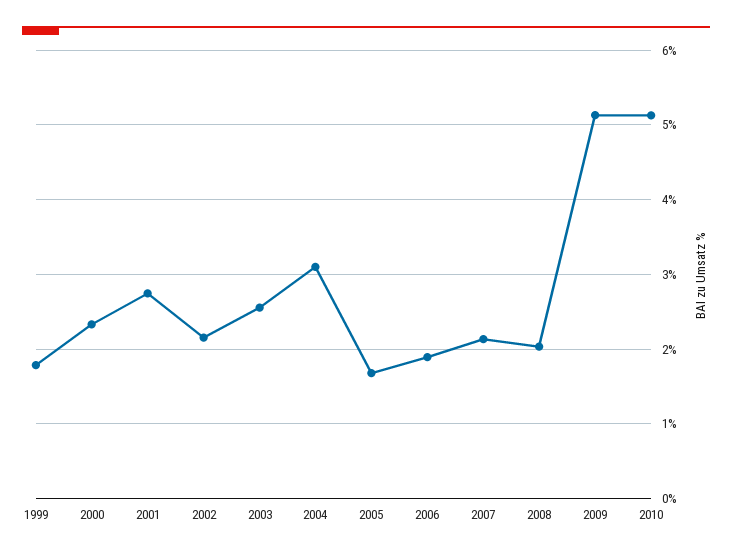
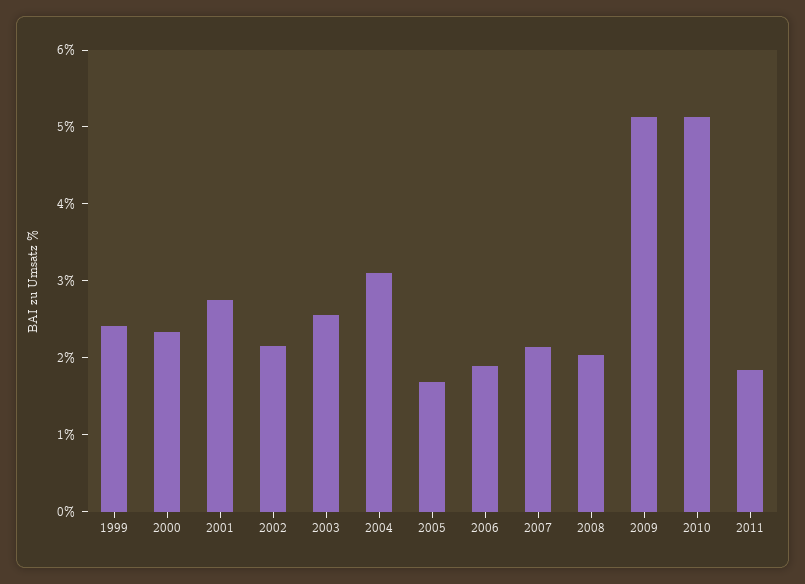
1999: 1.8 -> 2.4
2011: none -> 1.8

